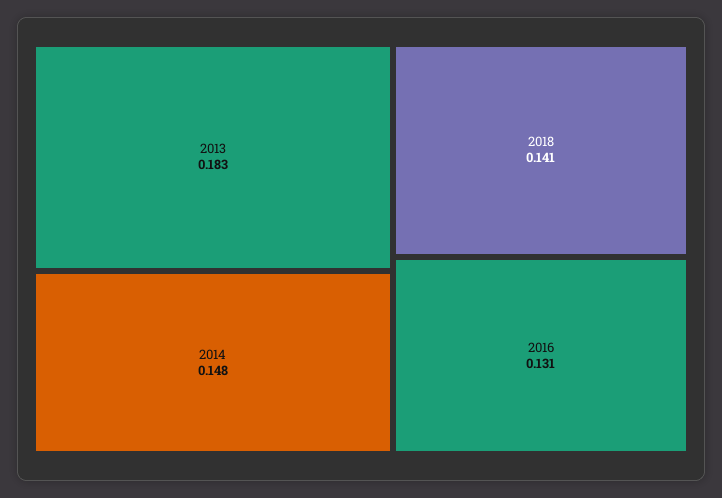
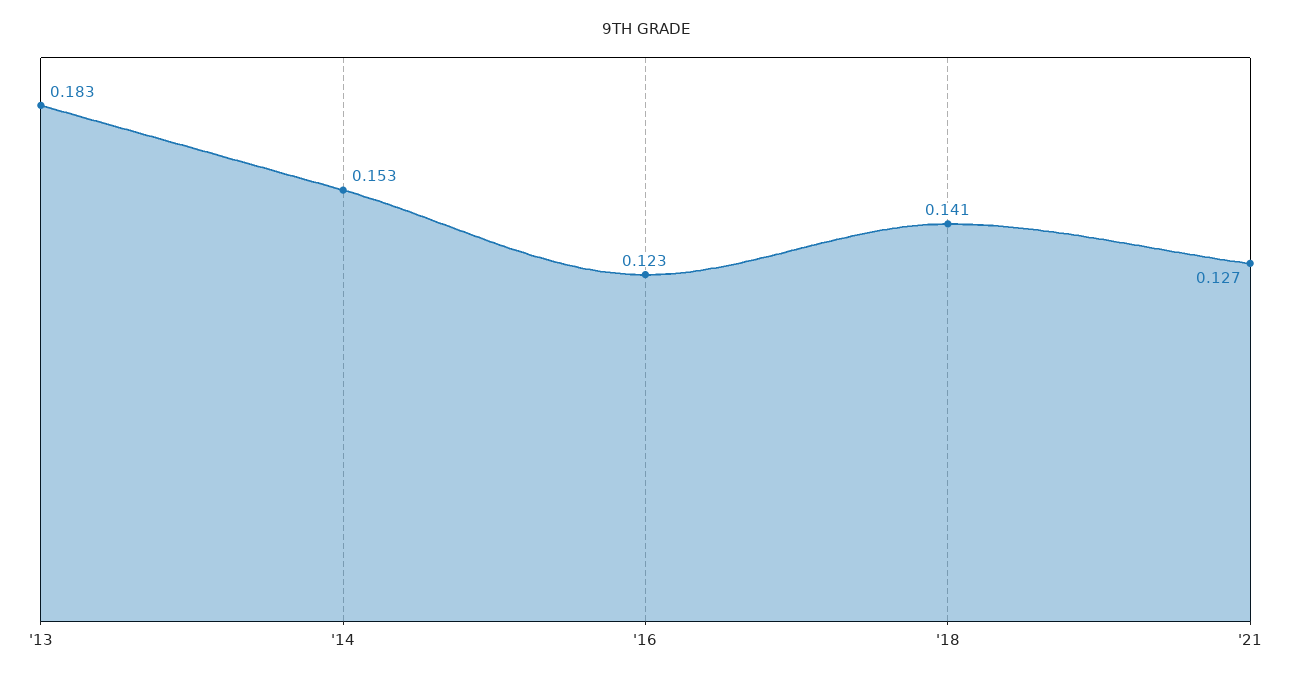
2014: 0.148 -> 0.153
2016: 0.131 -> 0.123
'21: none -> 0.127

